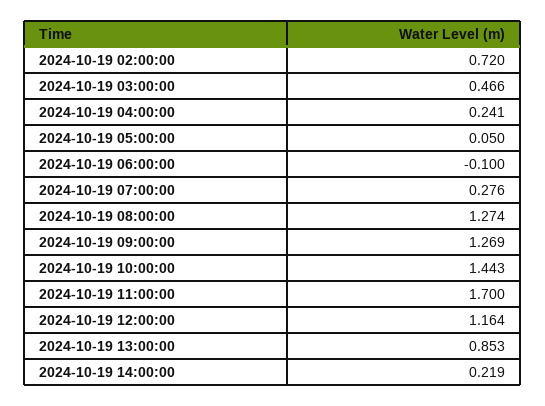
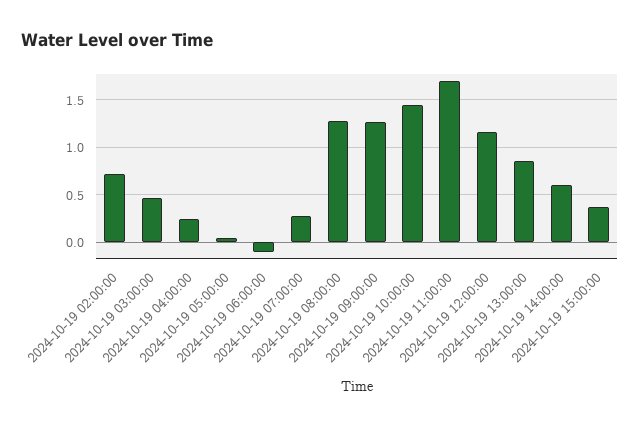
2024-10-19 14:00:00: 0.219 -> 0.6
2024-10-19 15:00:00: none -> 0.4

